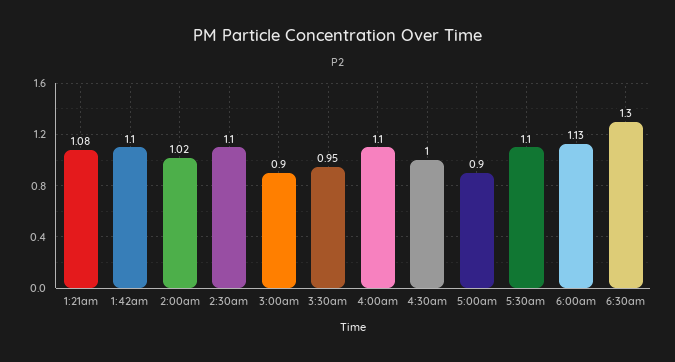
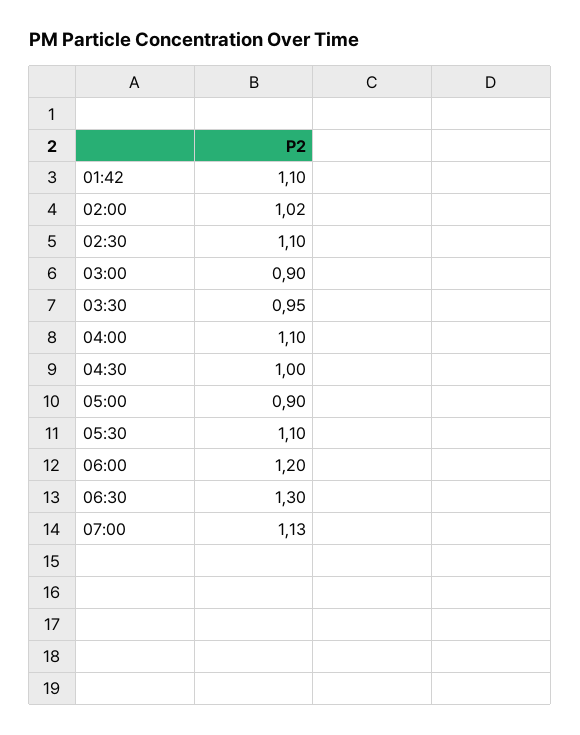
1:21am: 1.08 -> none
6:00am: 1.13 -> 1.2
07:00: none -> 1.13

